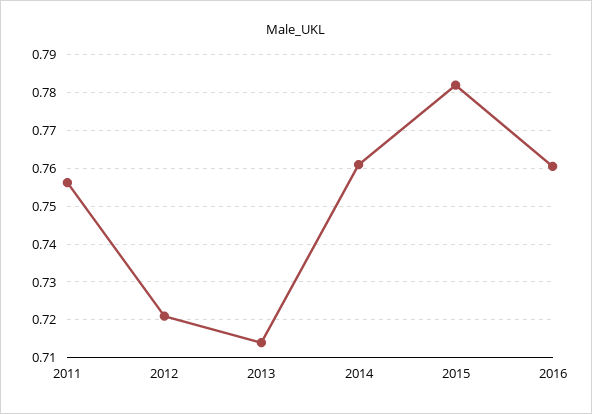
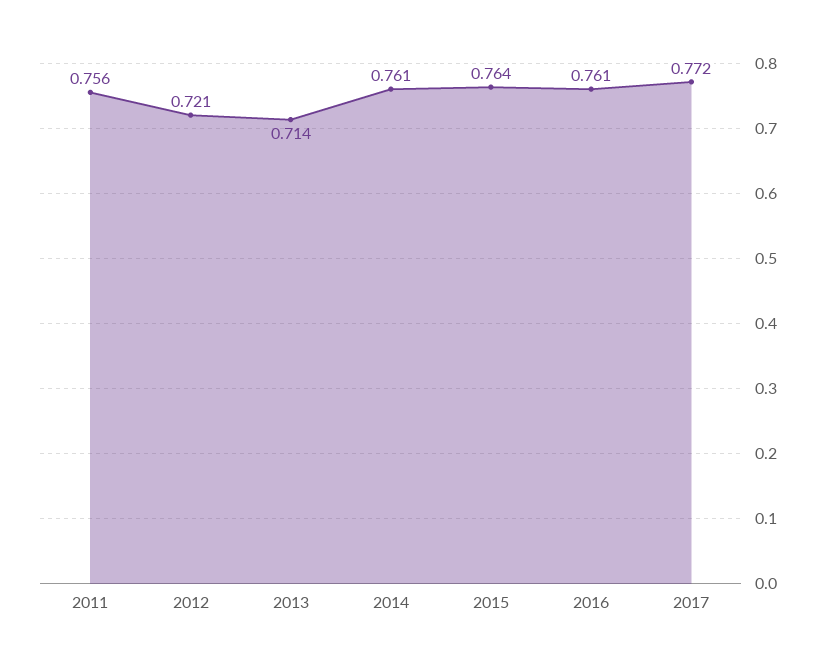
2015: 0.782 -> 0.764
2017: none -> 0.772

